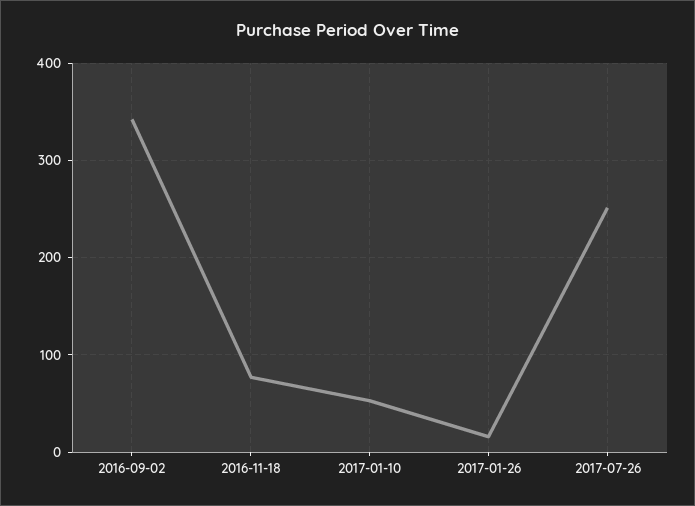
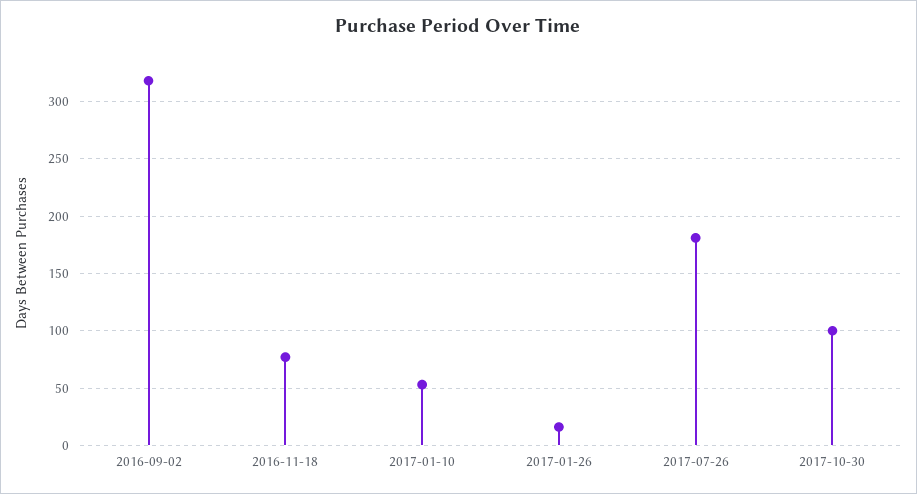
2016-09-02: 340 -> 320
2017-07-26: 250 -> 180
2017-10-30: none -> 100

